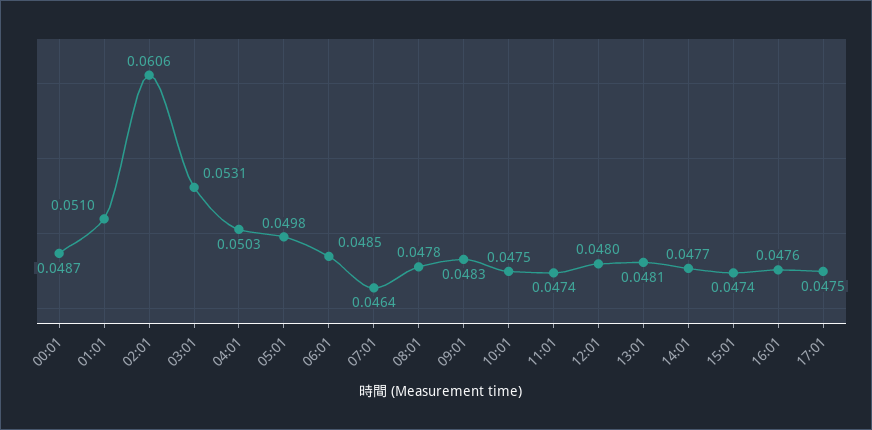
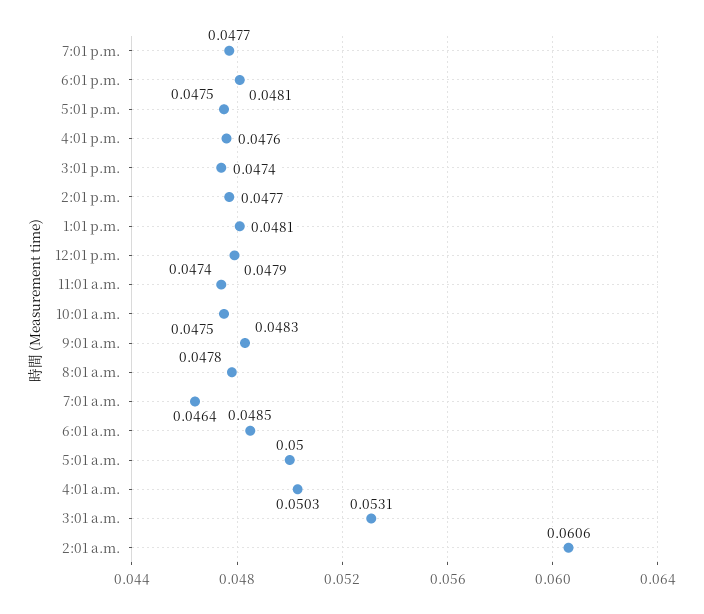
00:01: 0.0487 -> none
01:01: 0.051 -> none
05:01: 0.0498 -> 0.05
12:01: 0.048 -> 0.0479
7:01 p.m.: none -> 0.0477
6:01 p.m.: none -> 0.0481

